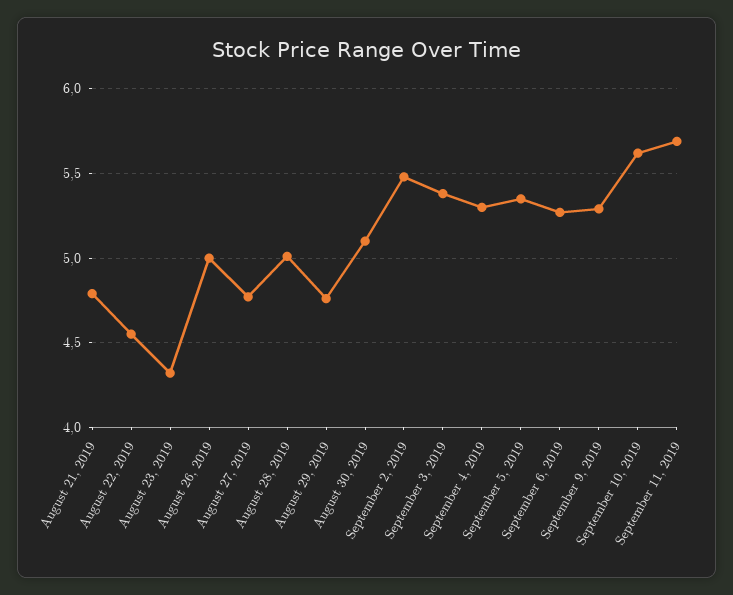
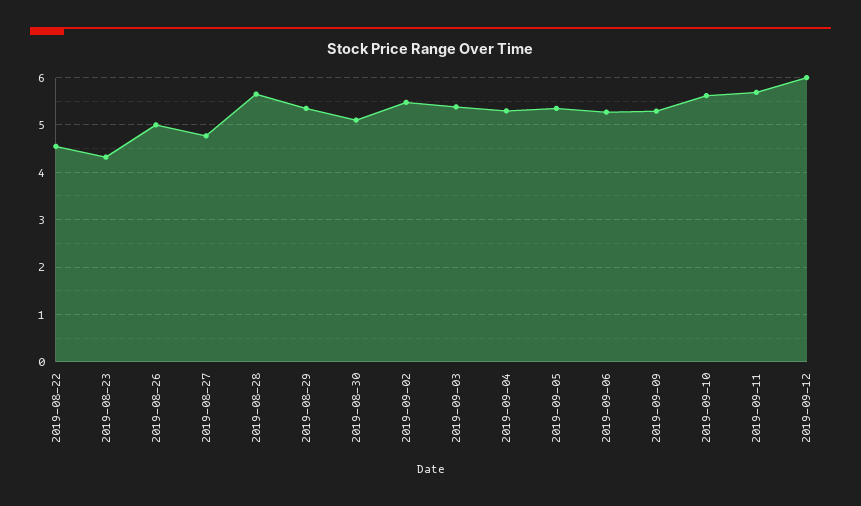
August 21, 2019: 4.8 -> none
August 28, 2019: 5 -> 5.6
August 29, 2019: 4.75 -> 5.4
2019-09-12: none -> 6

